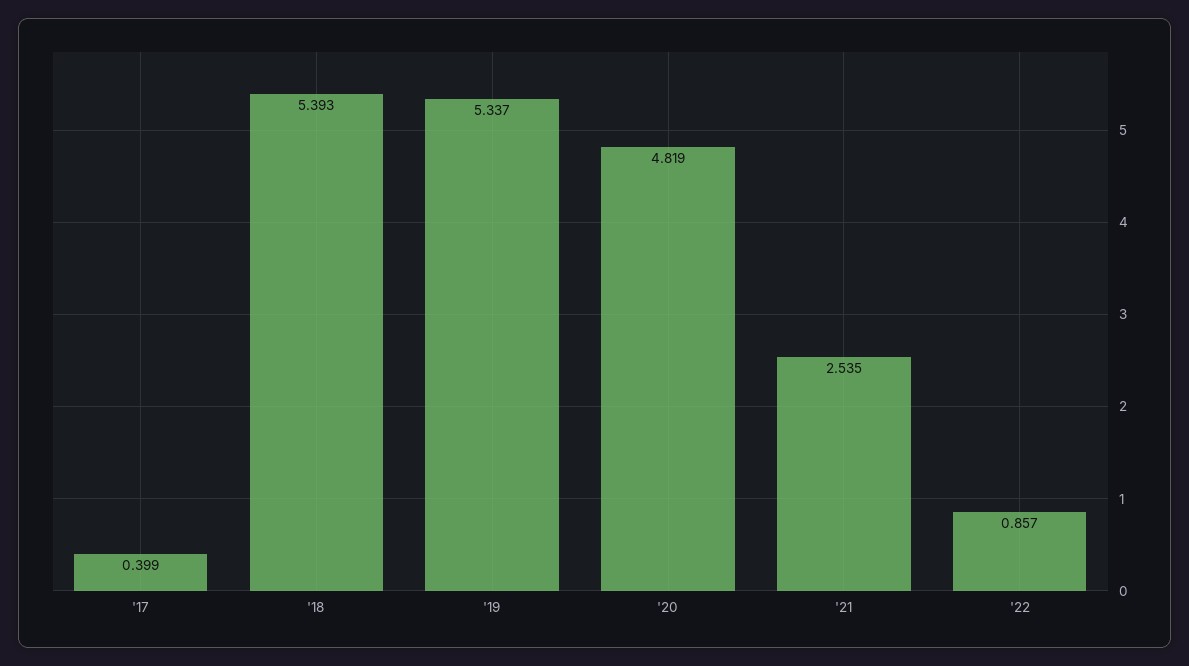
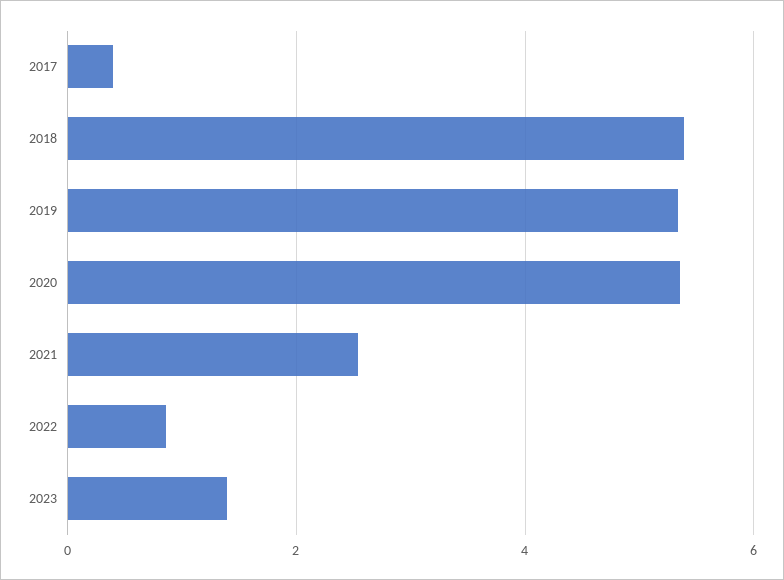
'20: 4.819 -> 5.4
2023: none -> 1.4

